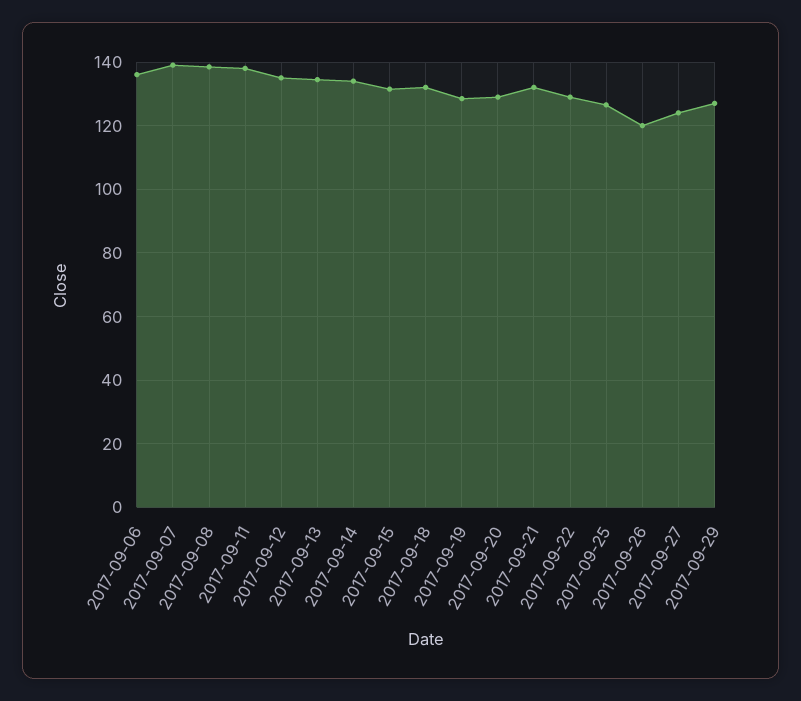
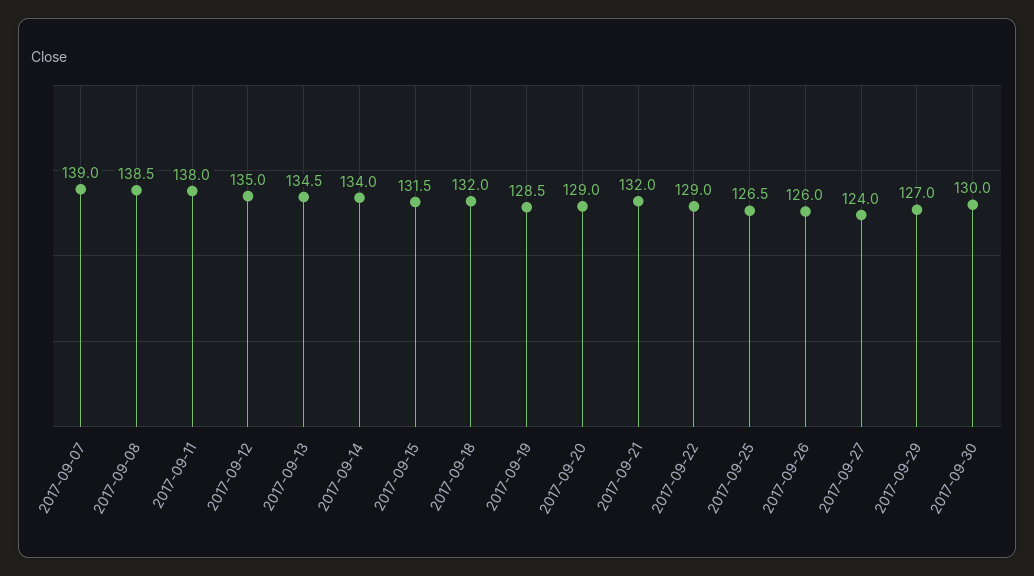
2017-09-06: 136 -> none
2017-09-26: 120 -> 126
2017-09-30: none -> 130

